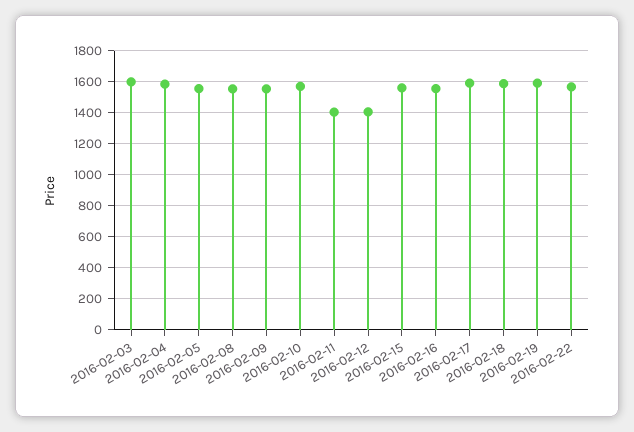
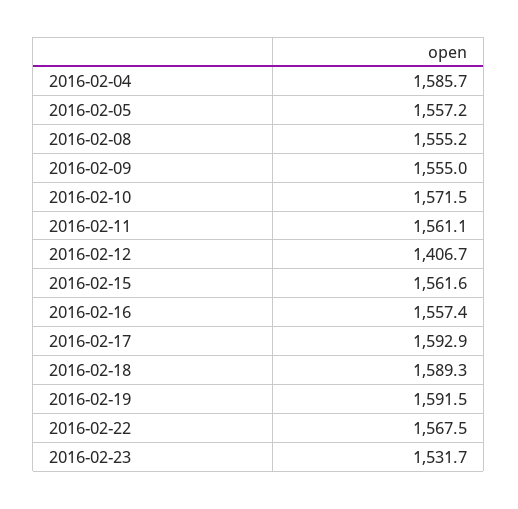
2016-02-03: 1600 -> none
2016-02-11: 1400 -> 1561.1
2016-02-23: none -> 1531.7

